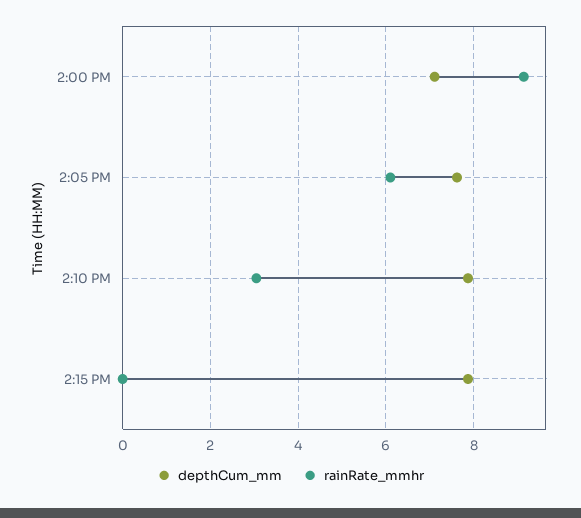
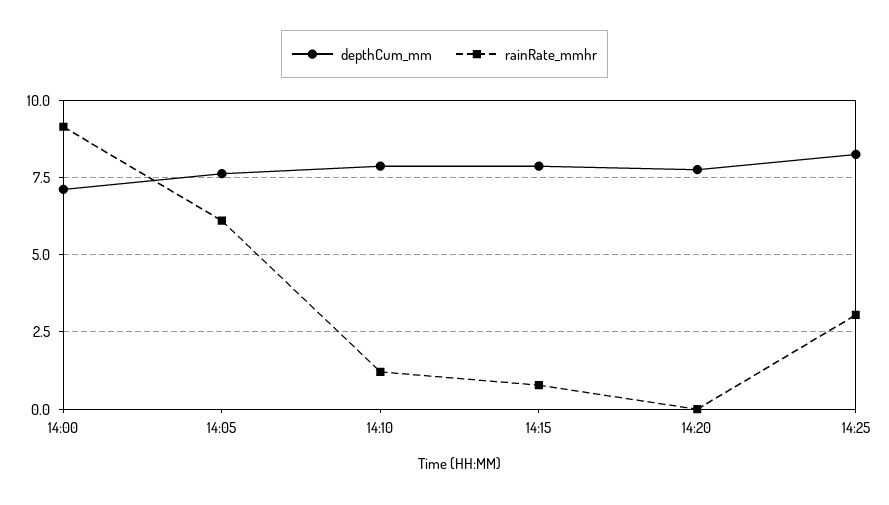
rainRate_mmhr, 2:10 PM: 3 -> 1.25
rainRate_mmhr, 2:15 PM: 0 -> 0.75
depthCum_mm, 14:20: none -> 7.75
rainRate_mmhr, 14:20: none -> 0
depthCum_mm, 14:25: none -> 8.25
rainRate_mmhr, 14:25: none -> 3

